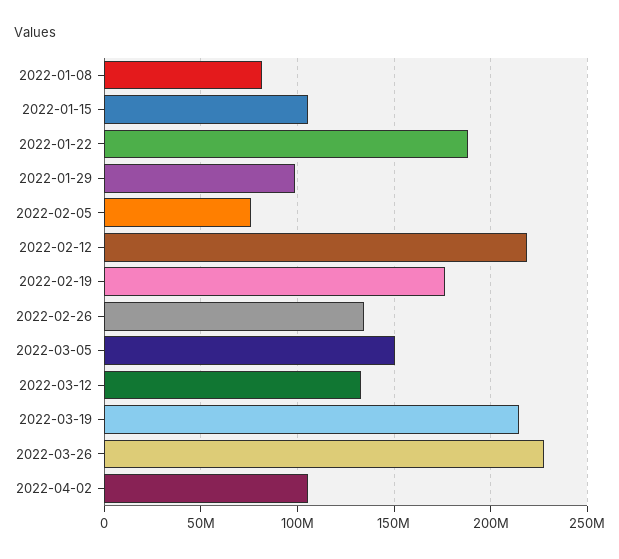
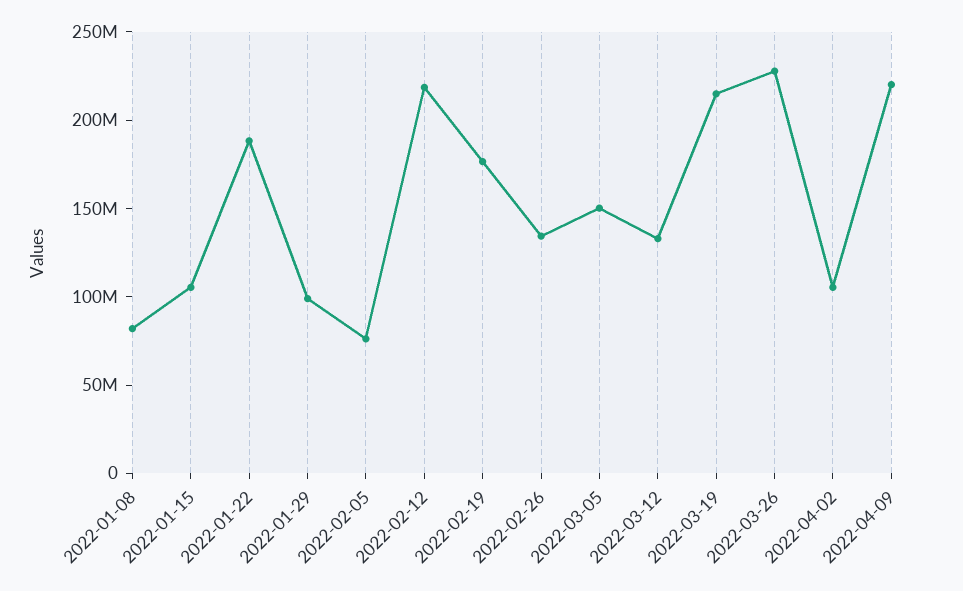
2022-04-09: none -> 220000000

